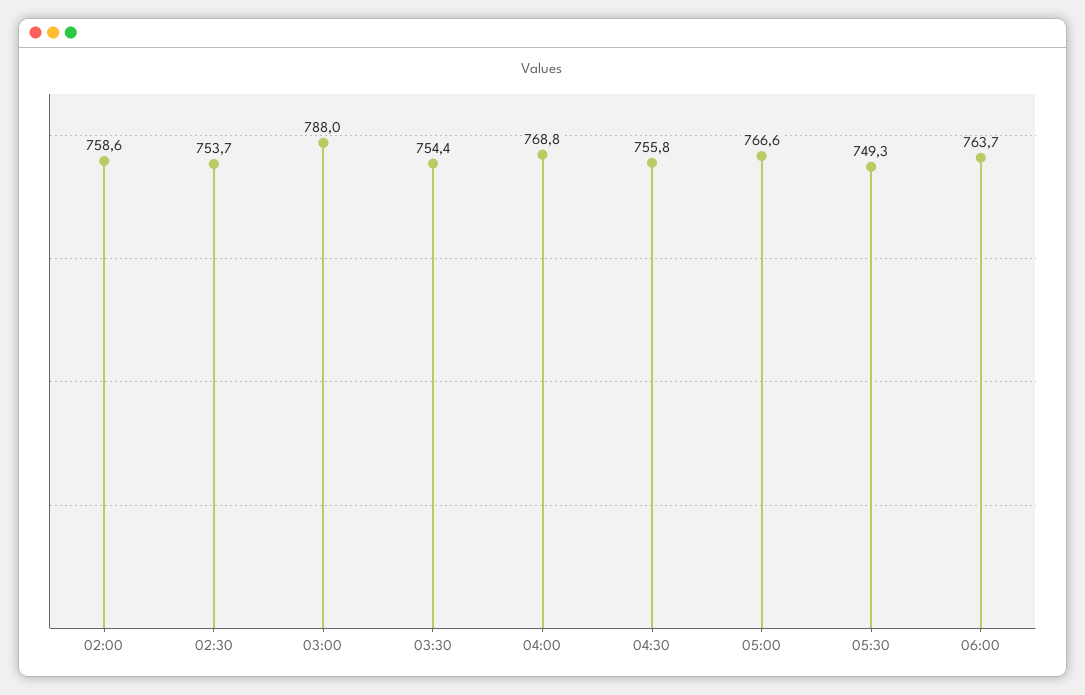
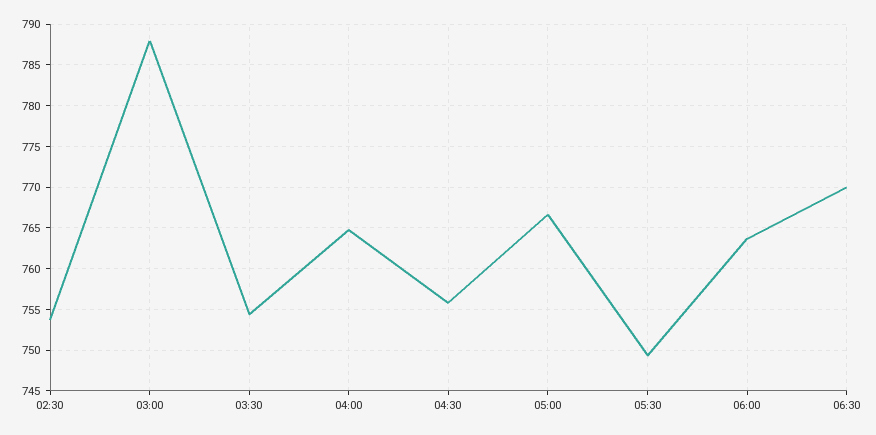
02:00: 758.6 -> none
04:00: 768.8 -> 765
06:30: none -> 770

